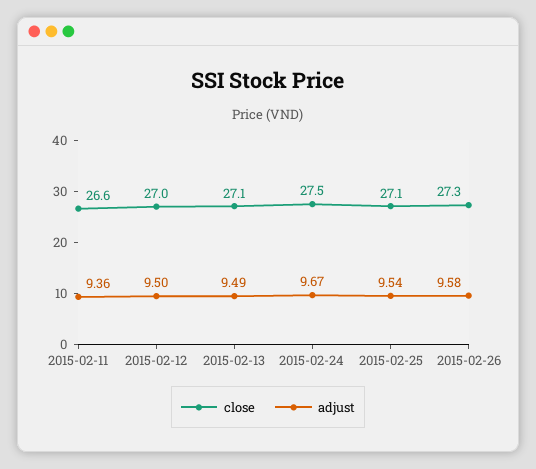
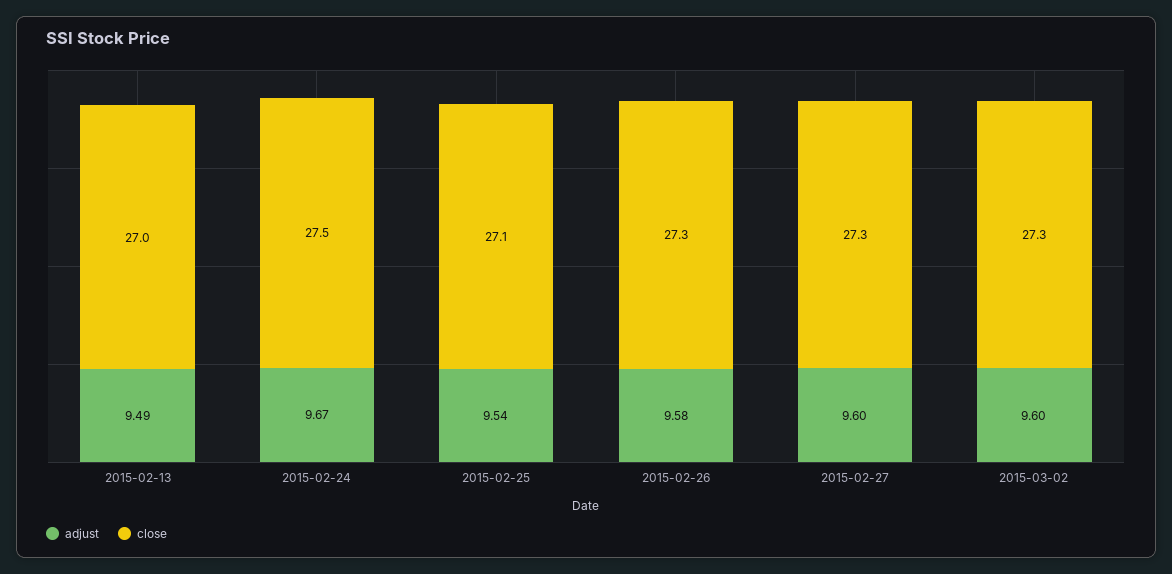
close, 2015-02-11: 26.6 -> none
adjust, 2015-02-11: 9.36 -> none
close, 2015-02-12: 27 -> none
adjust, 2015-02-12: 9.5 -> none
close, 2015-02-13: 27.1 -> 27
adjust, 2015-02-27: none -> 9.6
close, 2015-02-27: none -> 27.3
adjust, 2015-03-02: none -> 9.6
close, 2015-03-02: none -> 27.3

